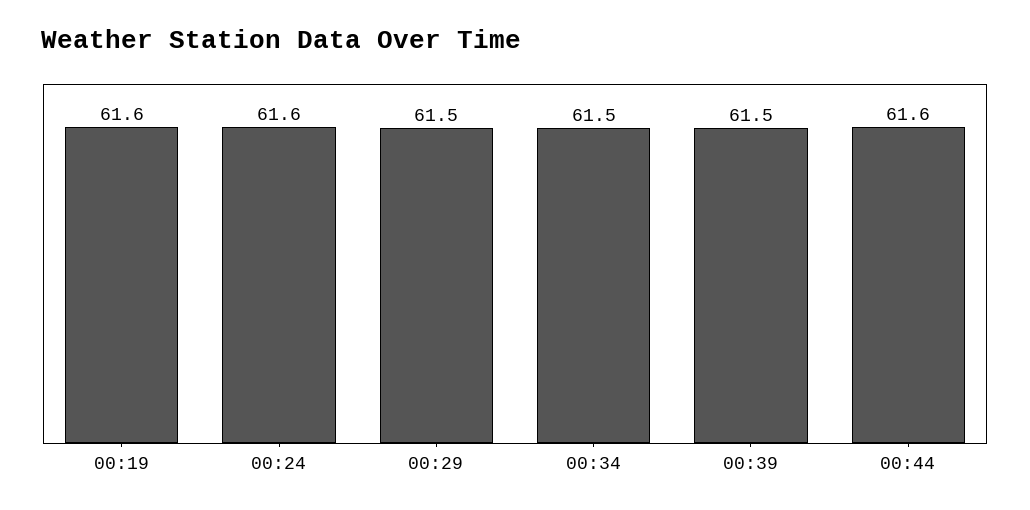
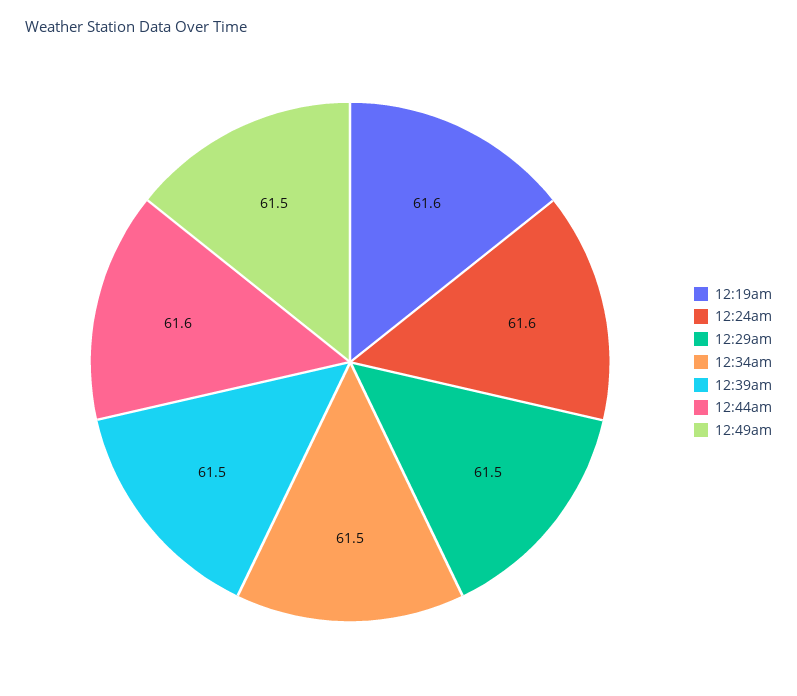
12:49am: none -> 61.5

